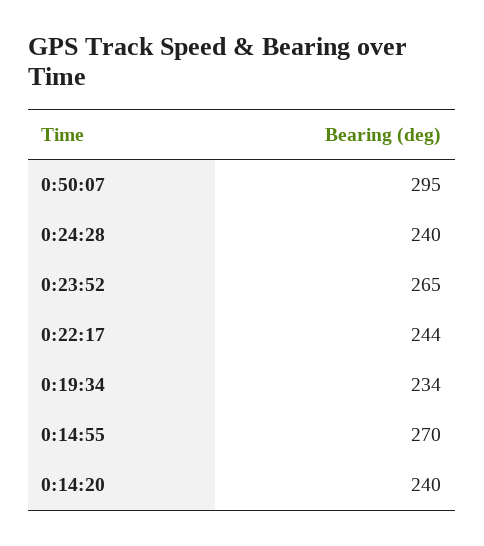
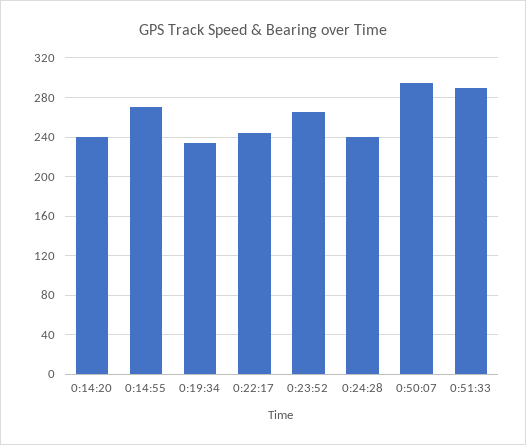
0:51:33: none -> 290

